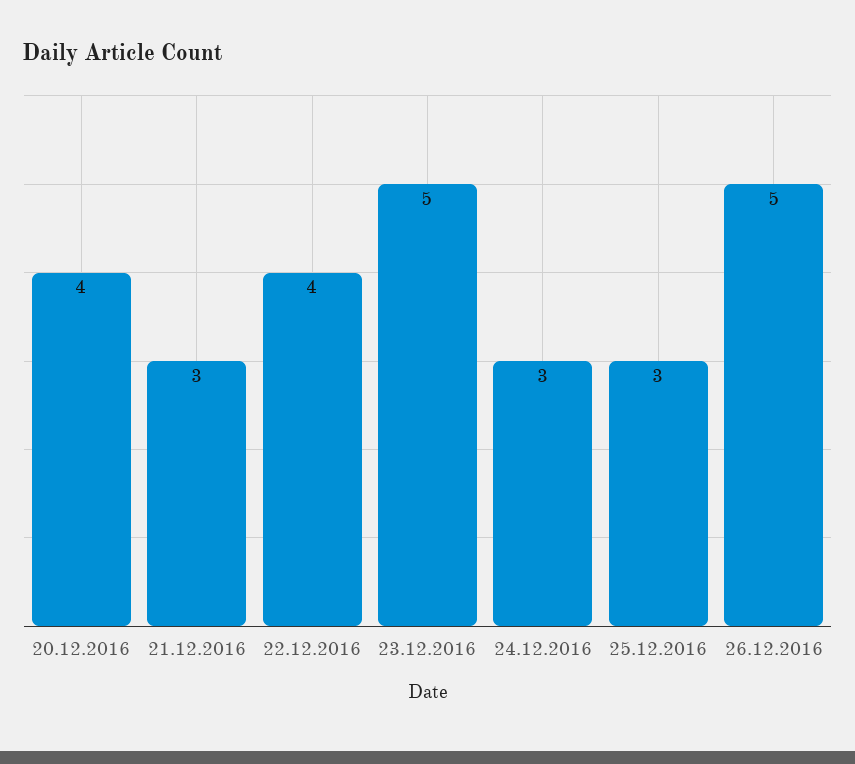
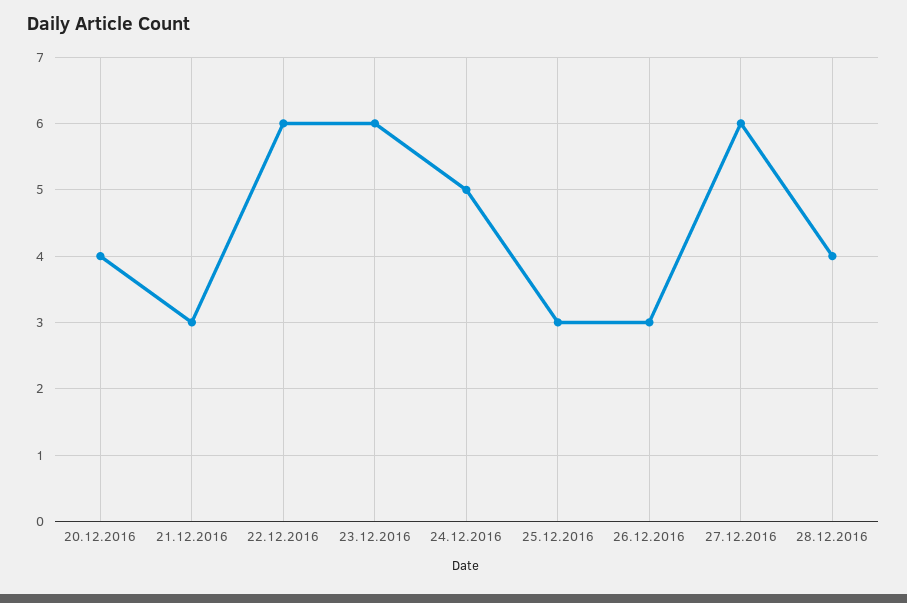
22.12.2016: 4 -> 6
23.12.2016: 5 -> 6
24.12.2016: 3 -> 5
26.12.2016: 5 -> 3
27.12.2016: none -> 6
28.12.2016: none -> 4

